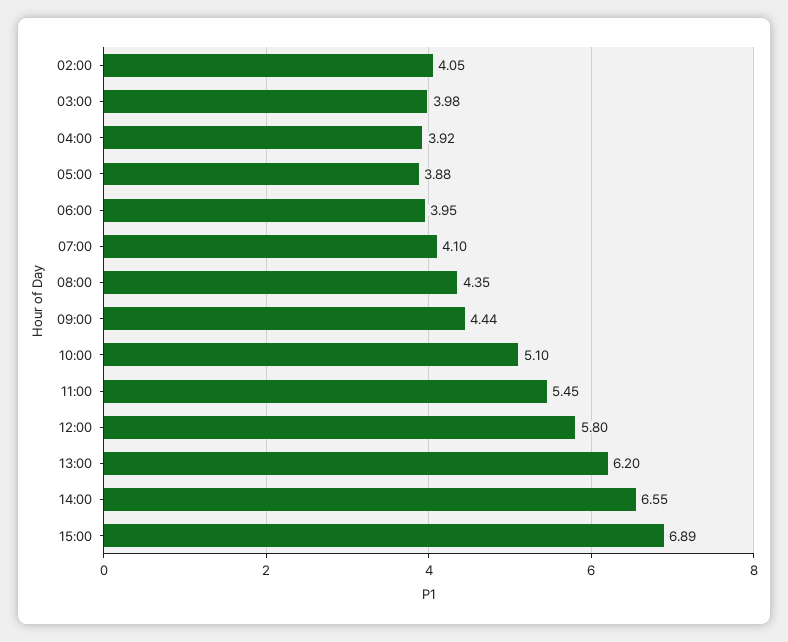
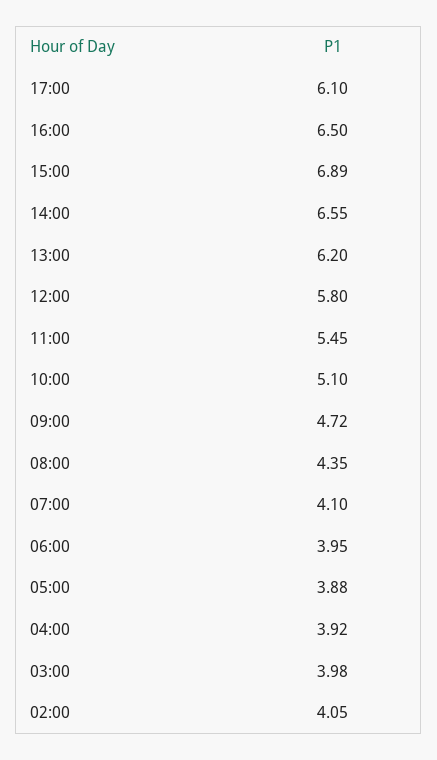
09:00: 4.44 -> 4.72
17:00: none -> 6.1
16:00: none -> 6.5

